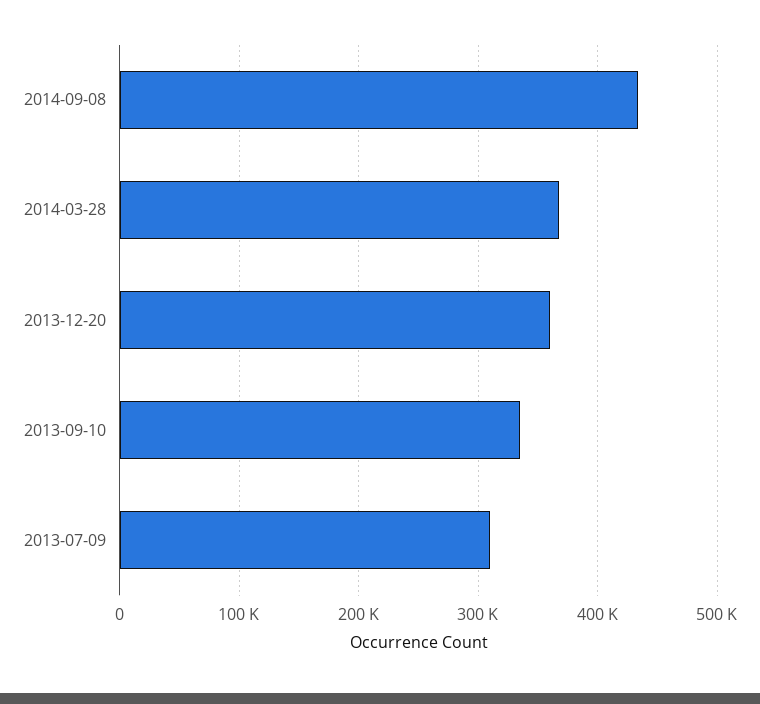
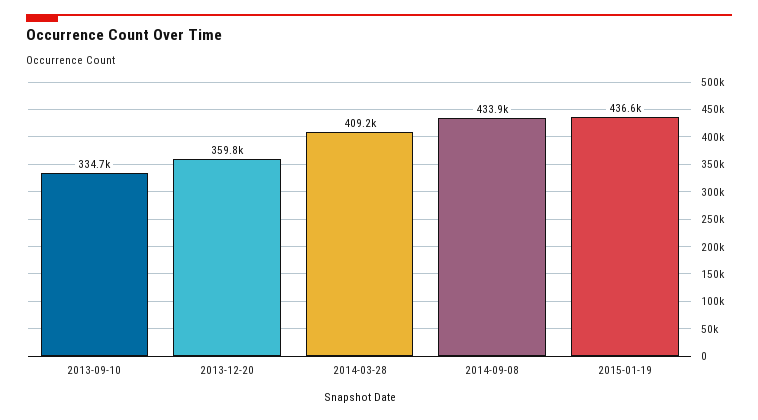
2014-03-28: 370000 -> 409200
2013-07-09: 310000 -> none
2015-01-19: none -> 436600

